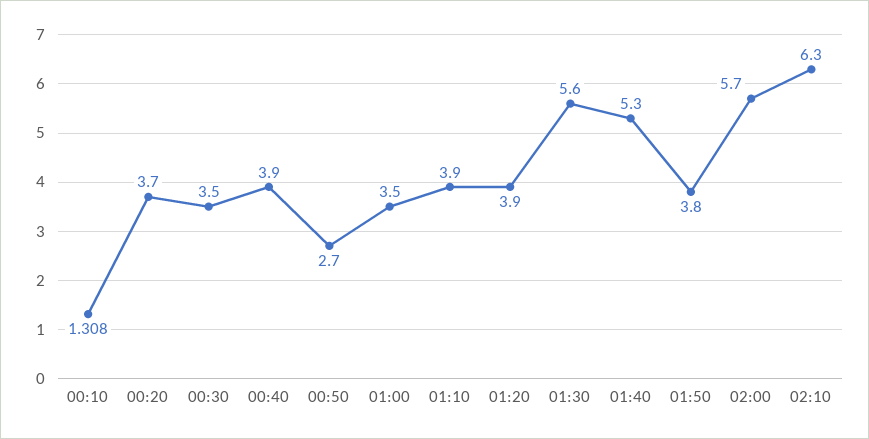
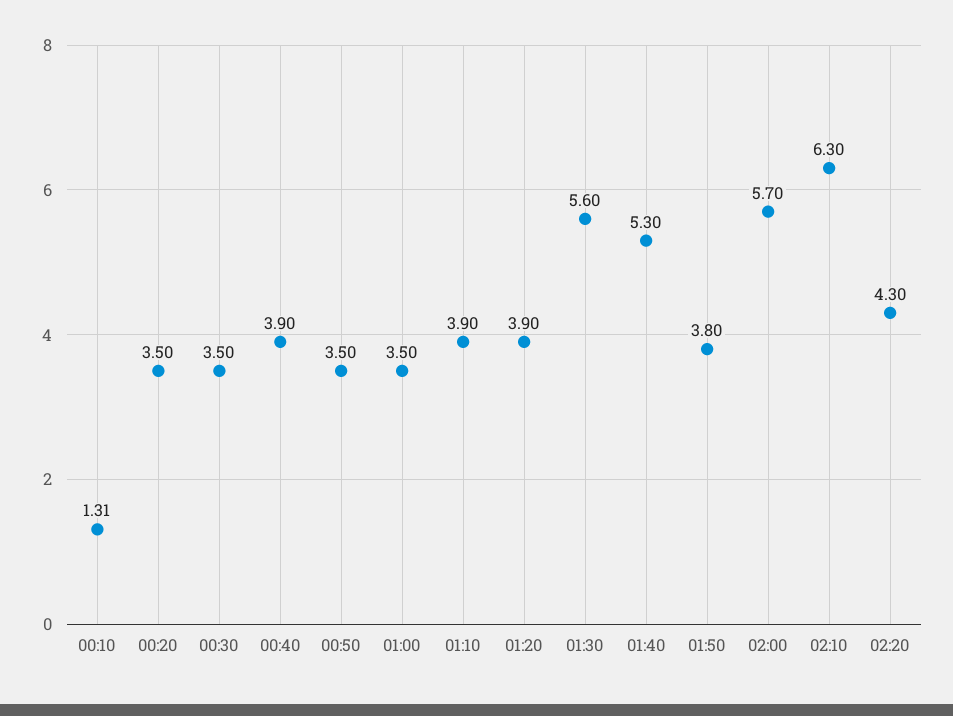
00:20: 3.7 -> 3.5
00:50: 2.7 -> 3.5
02:20: none -> 4.3

